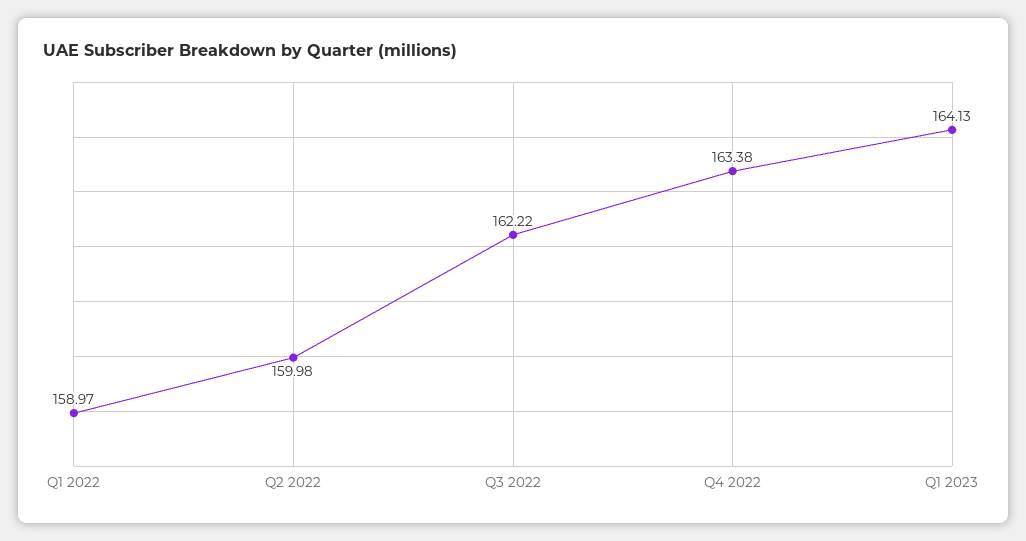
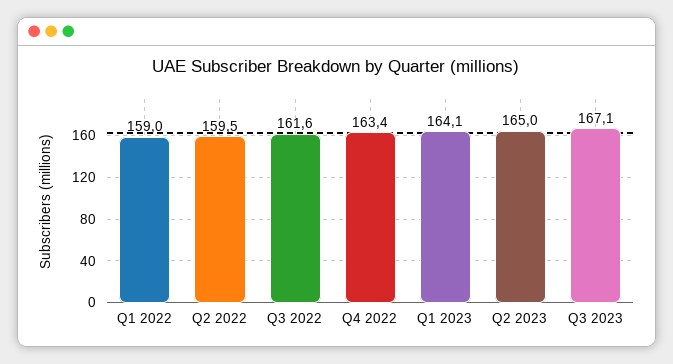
Q2 2022: 159.98 -> 159.5
Q3 2022: 162.22 -> 161.6
Q2 2023: none -> 165
Q3 2023: none -> 167.1

